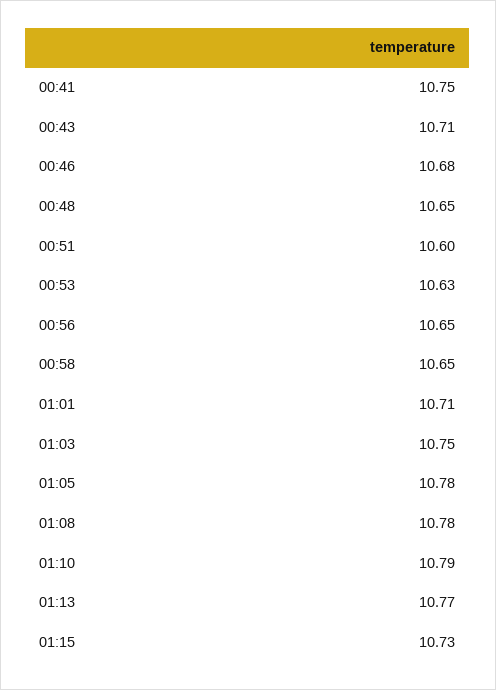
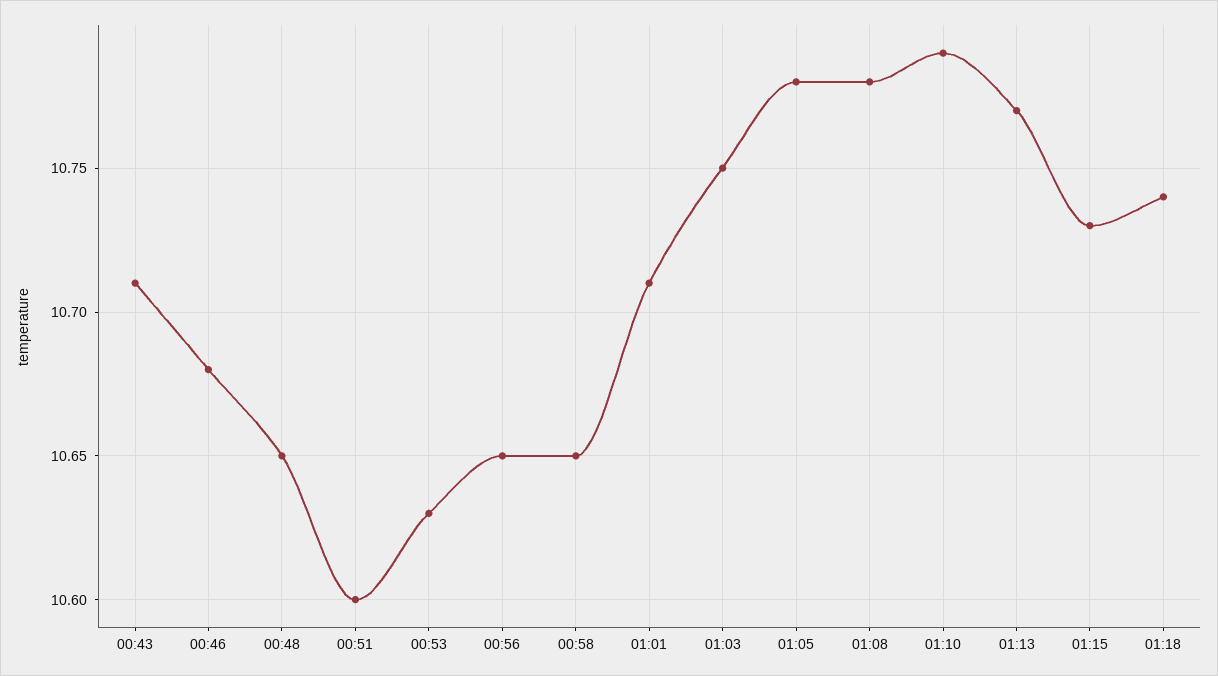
00:41: 10.75 -> none
01:18: none -> 10.74

